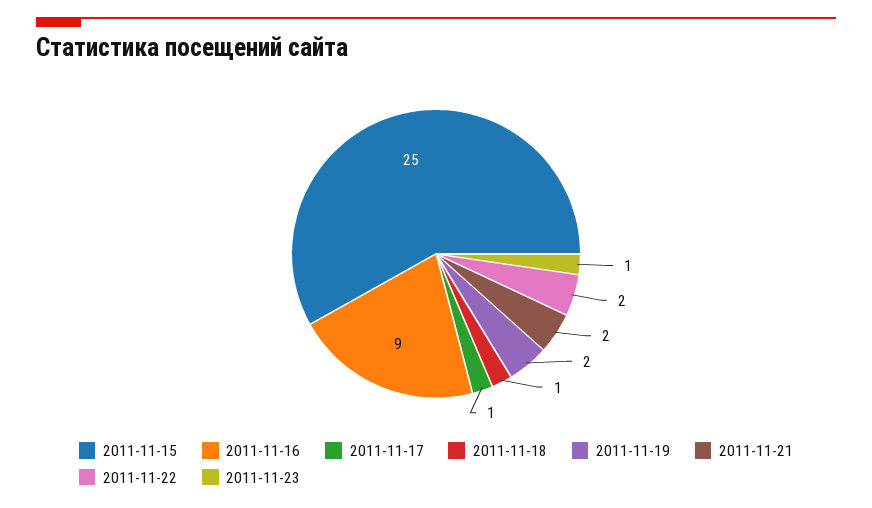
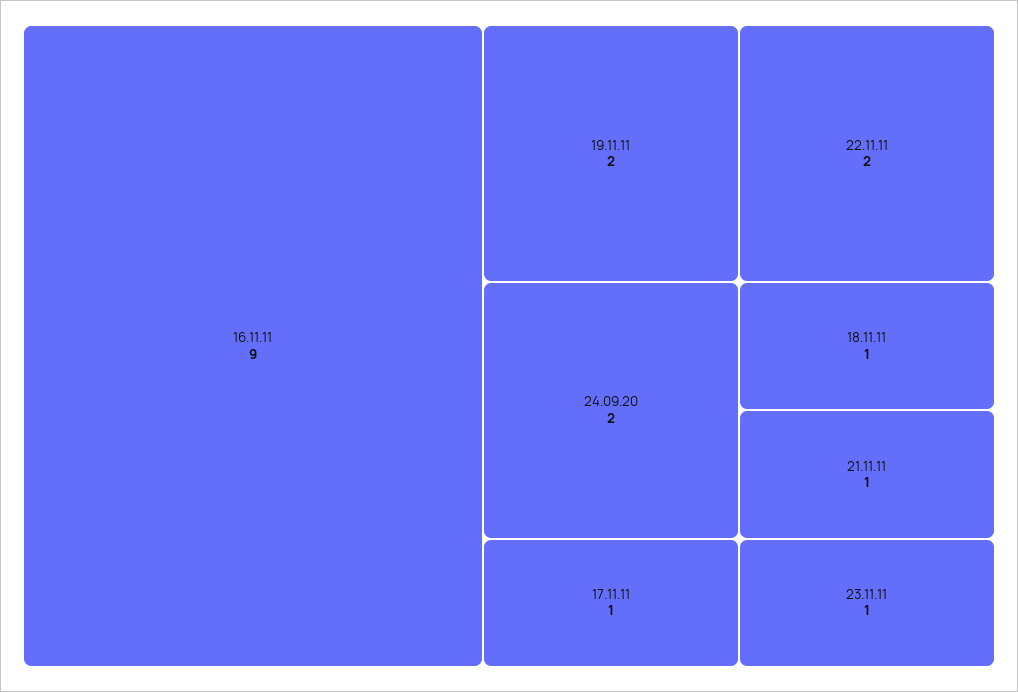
2011-11-15: 25 -> none
2011-11-21: 2 -> 1
24.09.20: none -> 2

